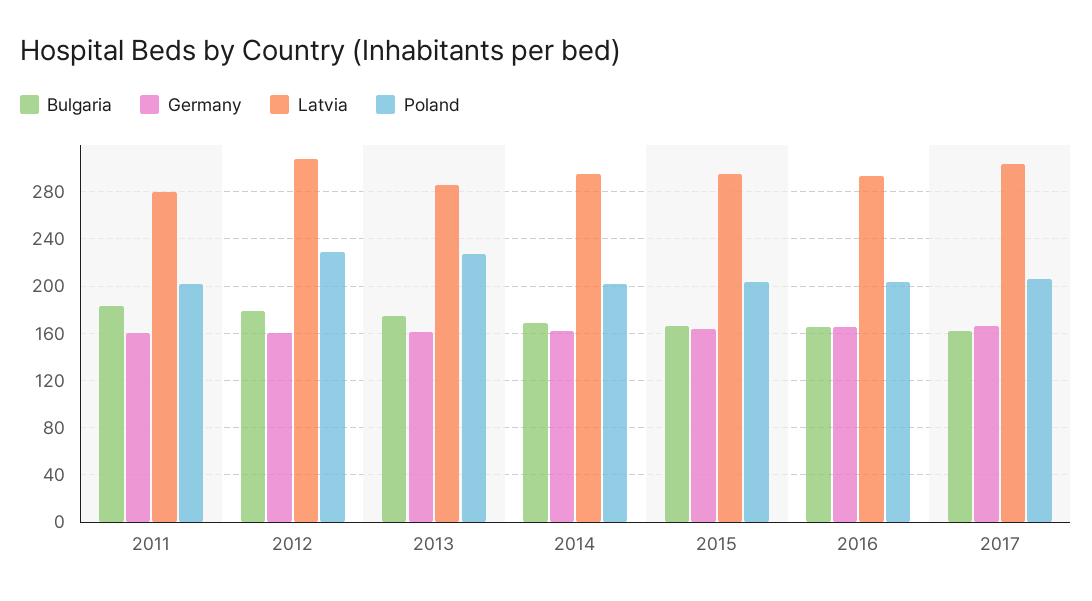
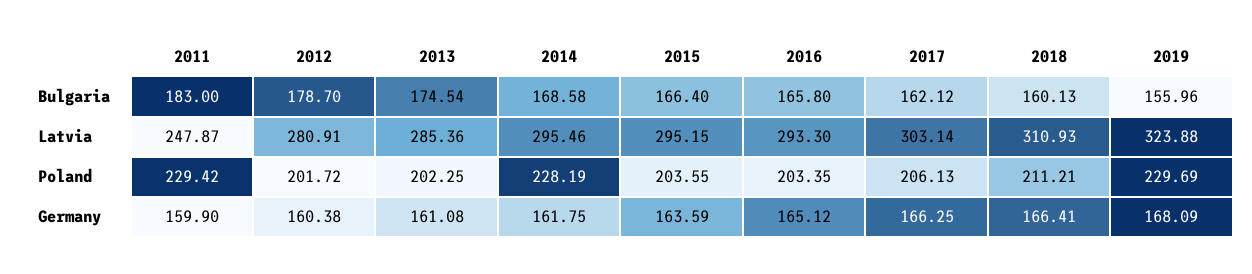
Latvia, 2011: 280 -> 247.87
Poland, 2011: 200 -> 229.42
Latvia, 2012: 310 -> 280.91
Poland, 2012: 230 -> 201.72
Poland, 2013: 230 -> 202.25
Poland, 2014: 200 -> 228.19
Bulgaria, 2018: none -> 160.13
Bulgaria, 2019: none -> 155.96
Latvia, 2018: none -> 310.93
Latvia, 2019: none -> 323.88
Poland, 2018: none -> 211.21
Poland, 2019: none -> 229.69
Germany, 2018: none -> 166.41
Germany, 2019: none -> 168.09

